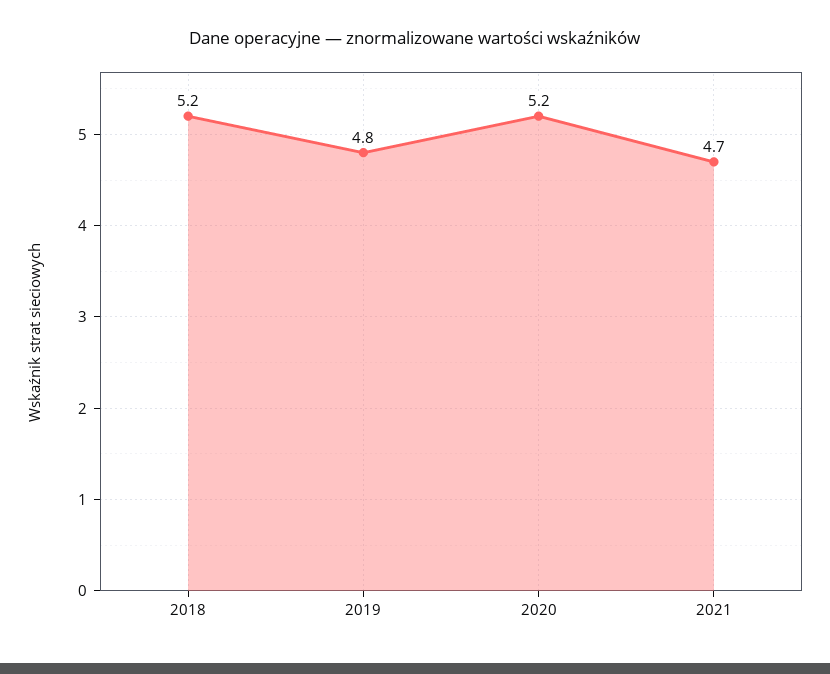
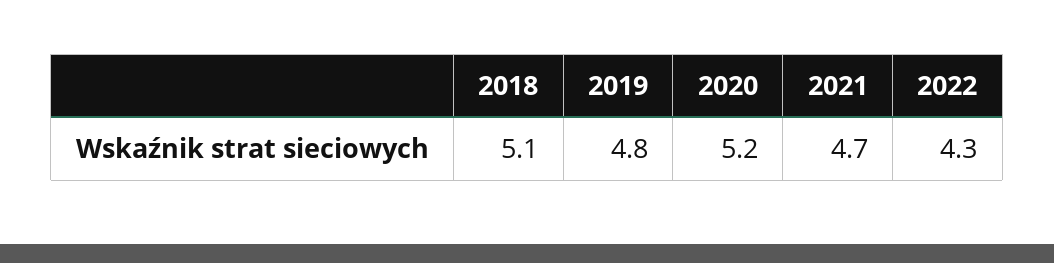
2018: 5.2 -> 5.1
2022: none -> 4.3

